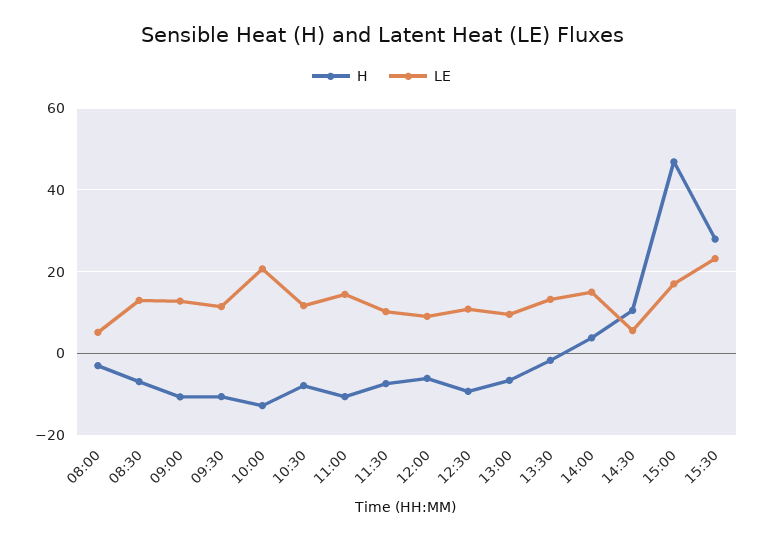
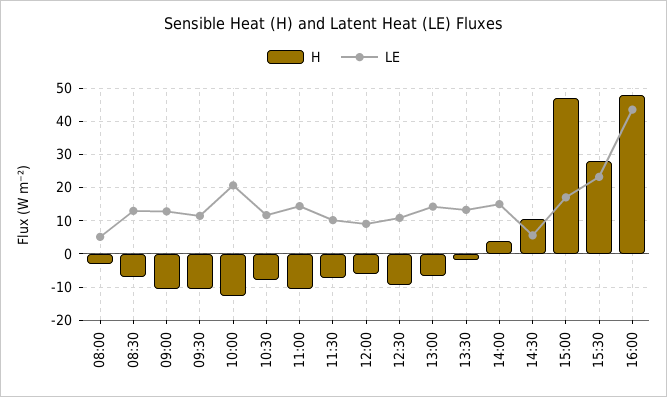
LE, 13:00: 10 -> 14
H, 16:00: none -> 48
LE, 16:00: none -> 44

